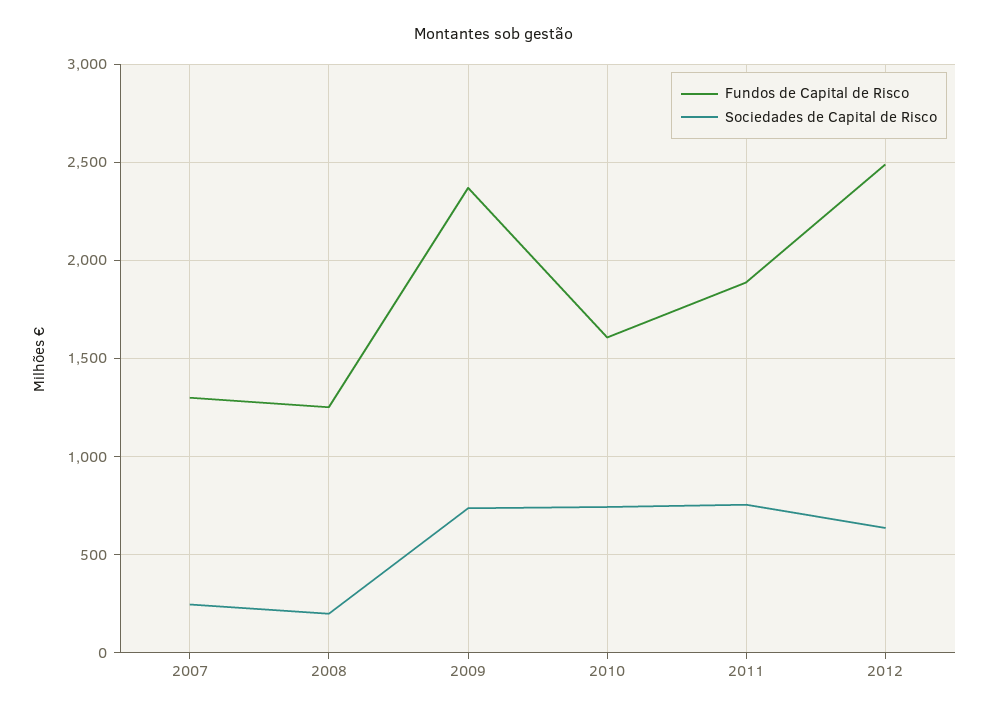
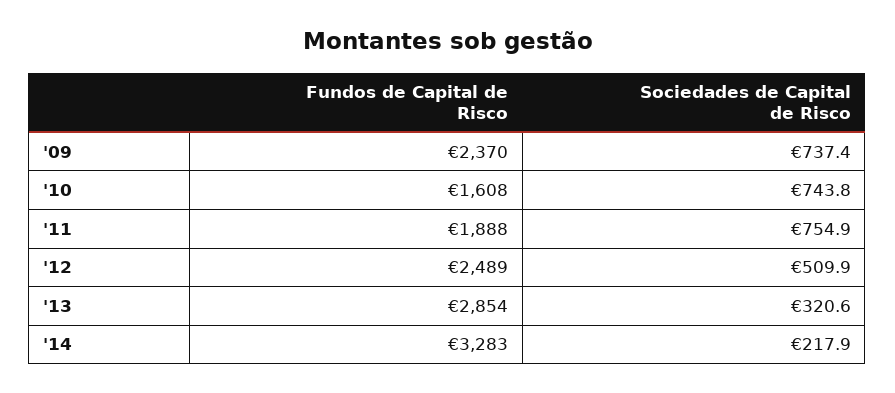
Fundos de Capital de Risco, 2007: 1300 -> none
Sociedades de Capital de Risco, 2007: 250 -> none
Fundos de Capital de Risco, 2008: 1250 -> none
Sociedades de Capital de Risco, 2008: 200 -> none
Sociedades de Capital de Risco, 2012: 650 -> 509.9
Fundos de Capital de Risco, '13: none -> 2854
Sociedades de Capital de Risco, '13: none -> 320.6
Fundos de Capital de Risco, '14: none -> 3283
Sociedades de Capital de Risco, '14: none -> 217.9

